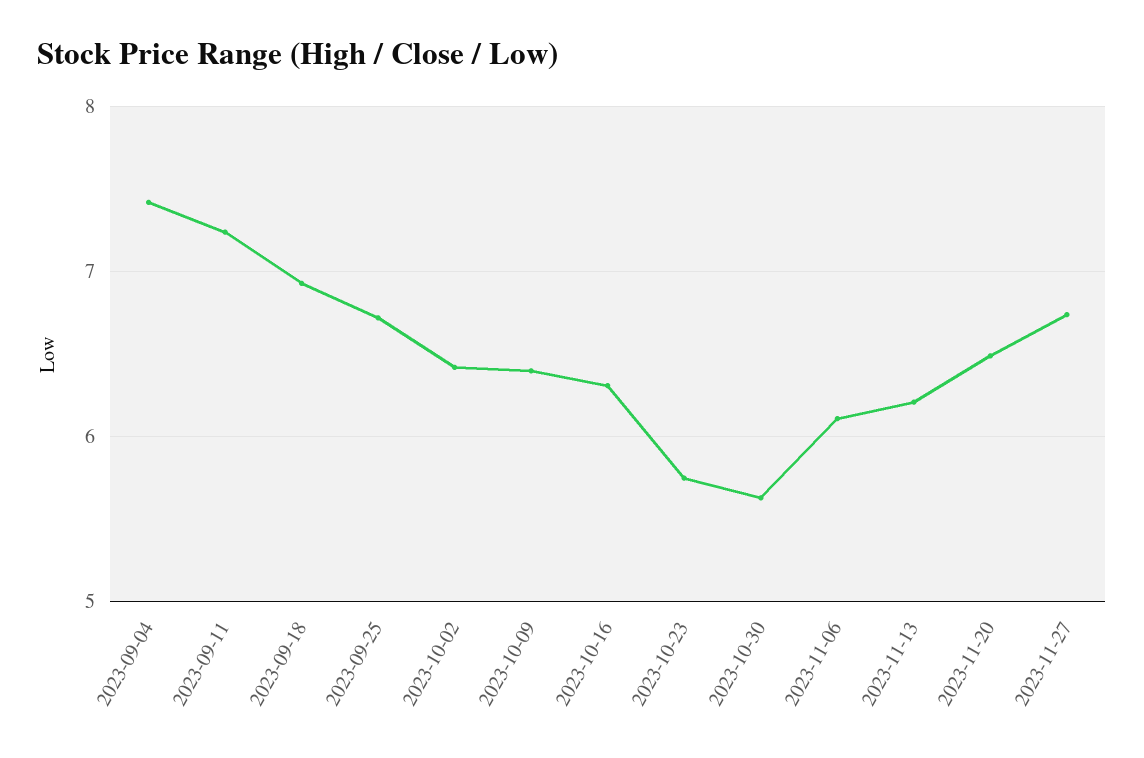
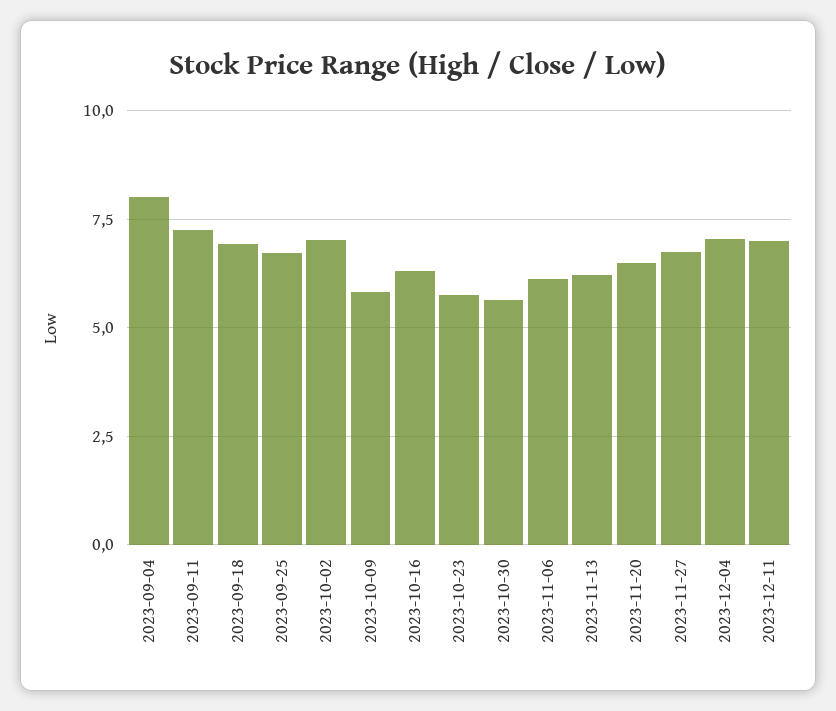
2023-09-04: 7.4 -> 8
2023-10-02: 6.4 -> 7
2023-10-09: 6.4 -> 5.75
2023-12-04: none -> 7
2023-12-11: none -> 7

